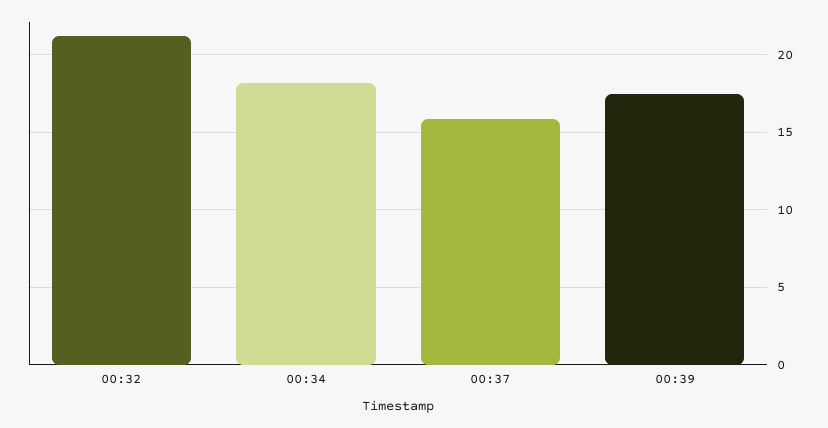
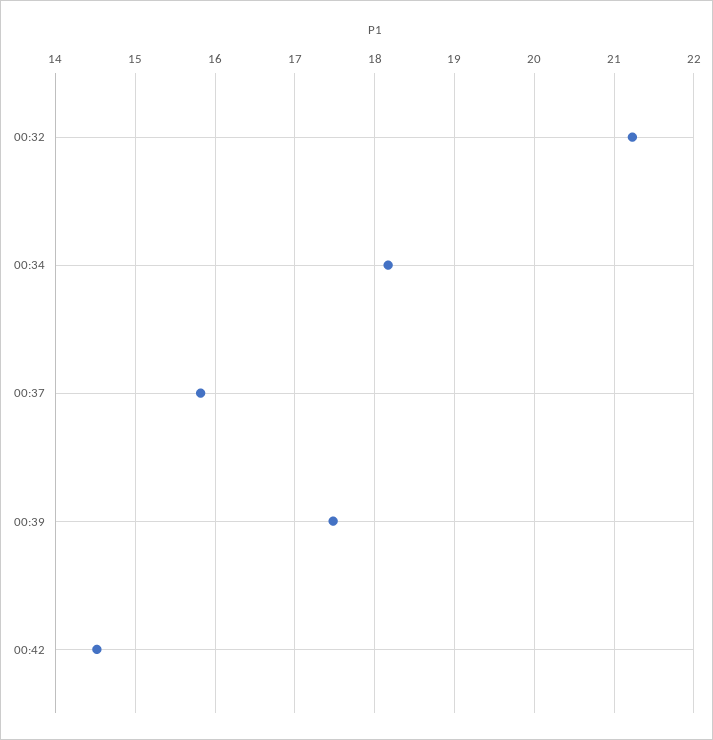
00:42: none -> 14.5

